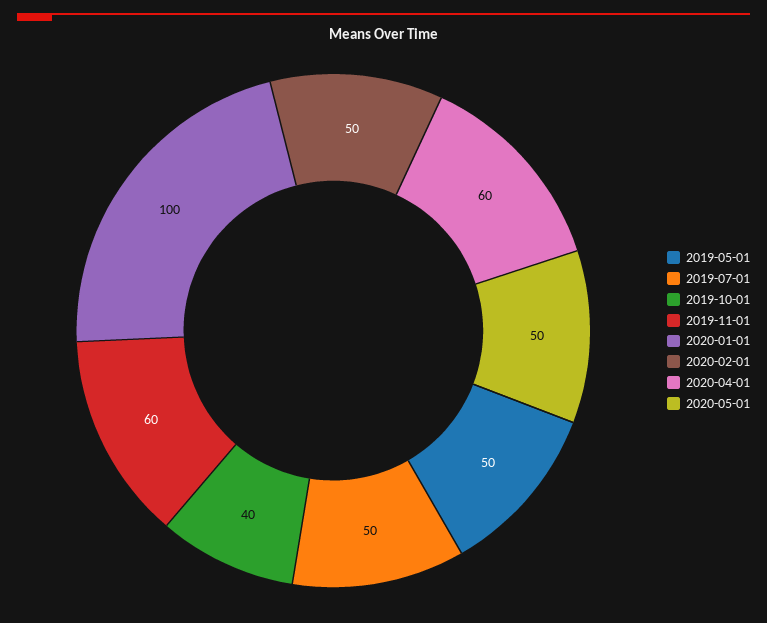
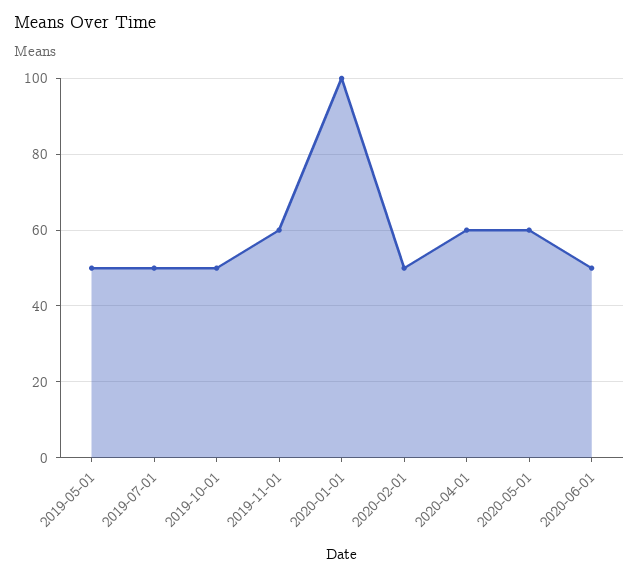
2019-10-01: 40 -> 50
2020-05-01: 50 -> 60
2020-06-01: none -> 50

